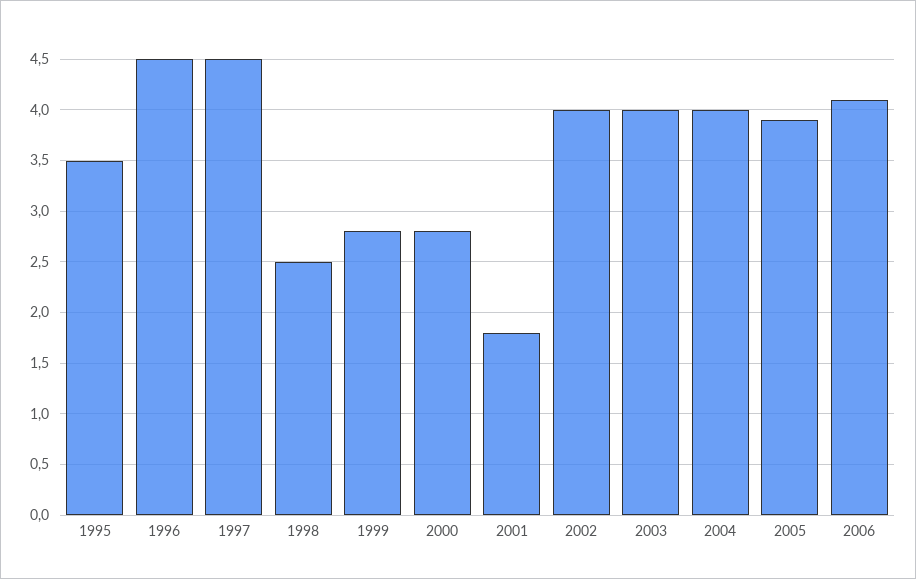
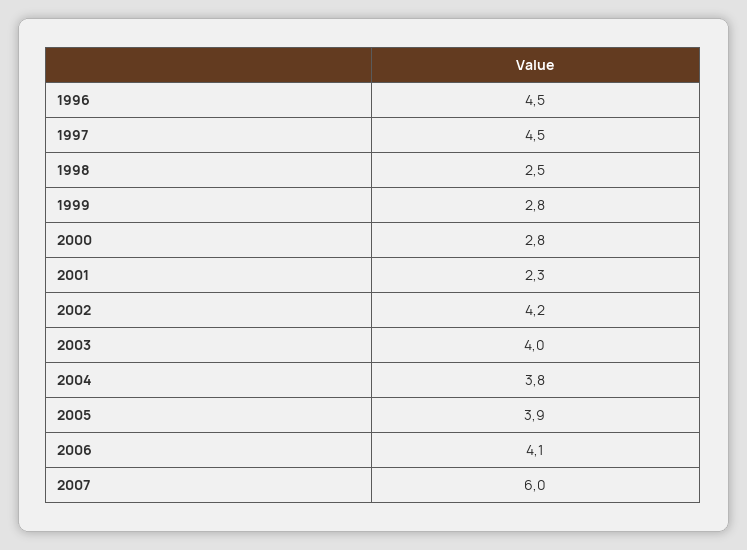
1995: 3.5 -> none
2001: 1.8 -> 2.3
2002: 4 -> 4.2
2004: 4 -> 3.8
2007: none -> 6

